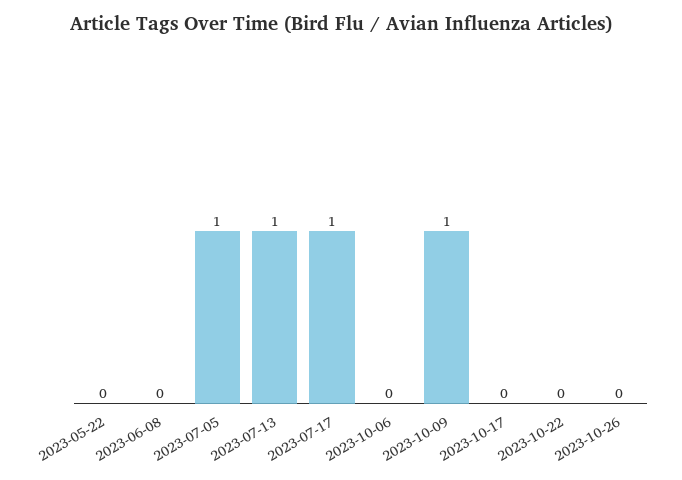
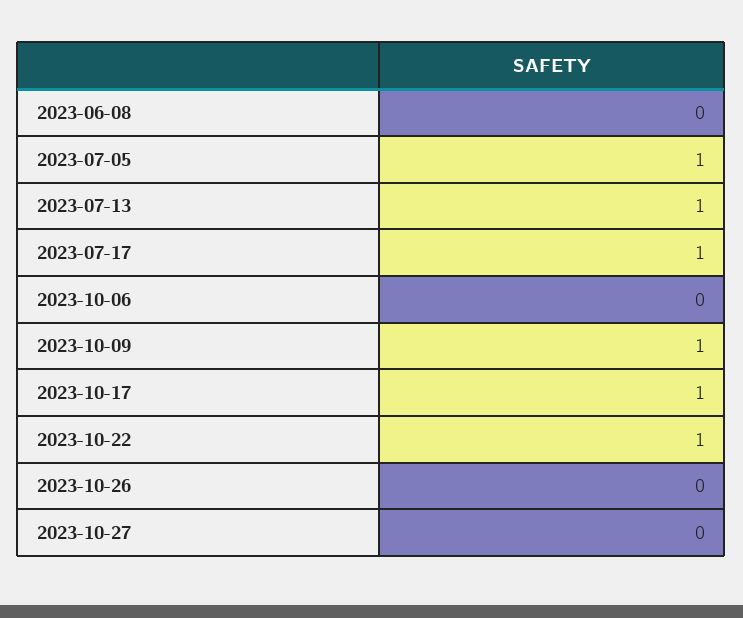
2023-05-22: 0 -> none
2023-10-17: 0 -> 1
2023-10-22: 0 -> 1
2023-10-27: none -> 0

